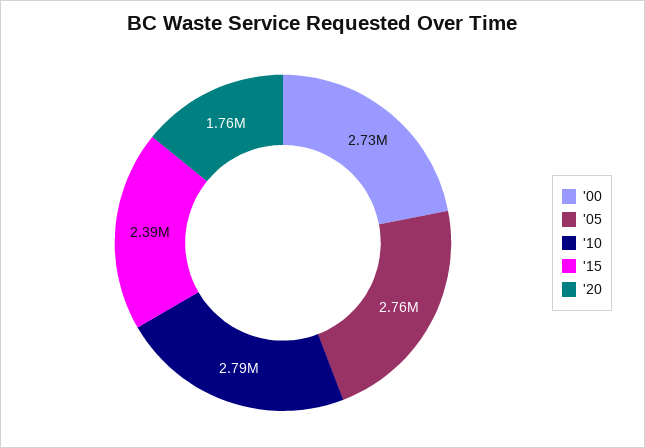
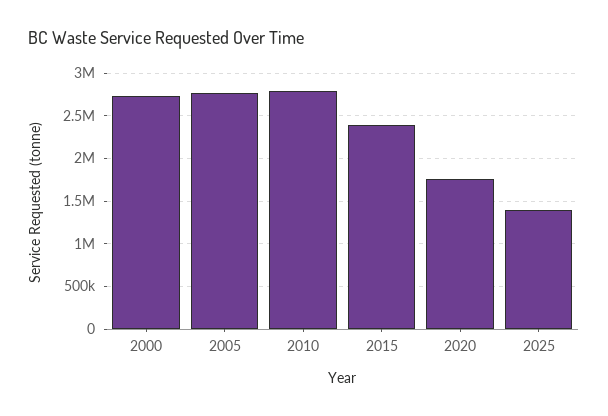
2025: none -> 1400000

